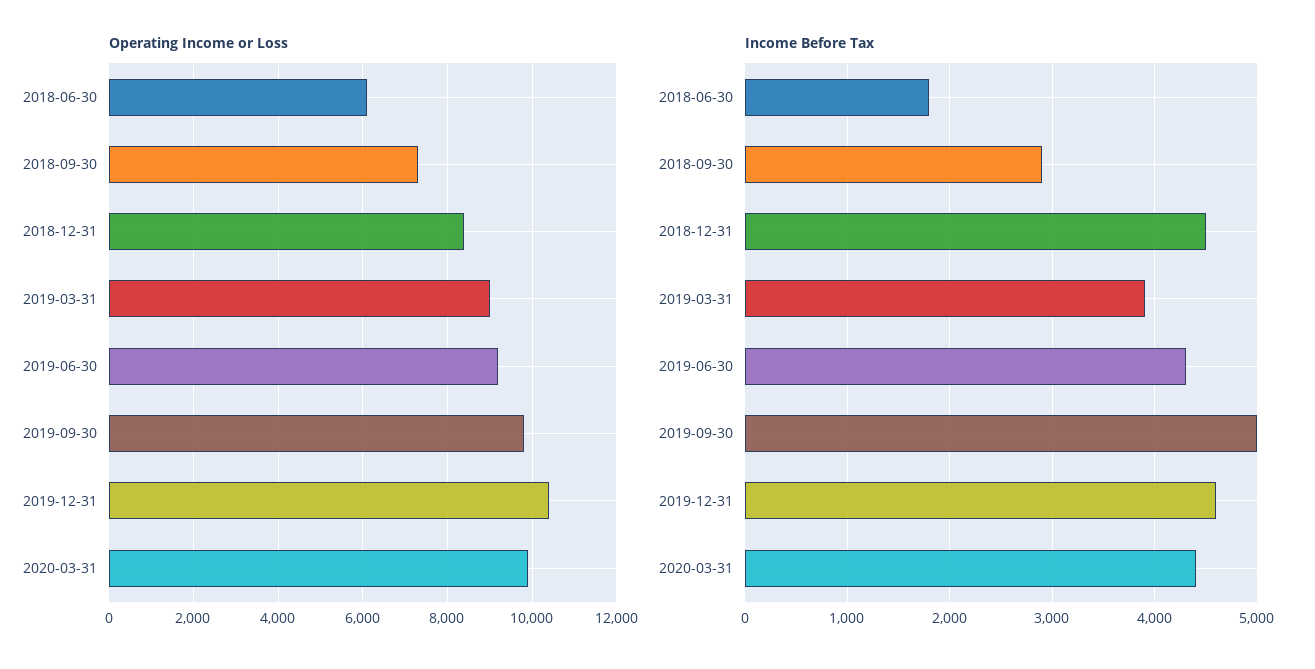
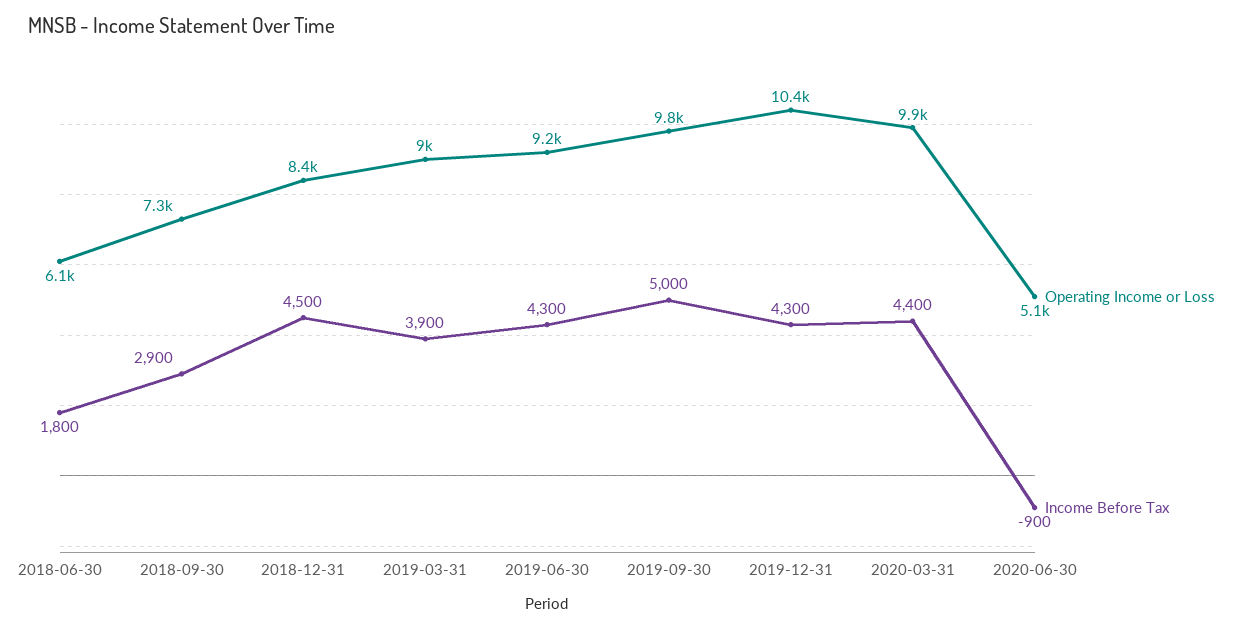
Income Before Tax, 2019-12-31: 4600 -> 4300
Operating Income or Loss, 2020-06-30: none -> 5100
Income Before Tax, 2020-06-30: none -> -900

